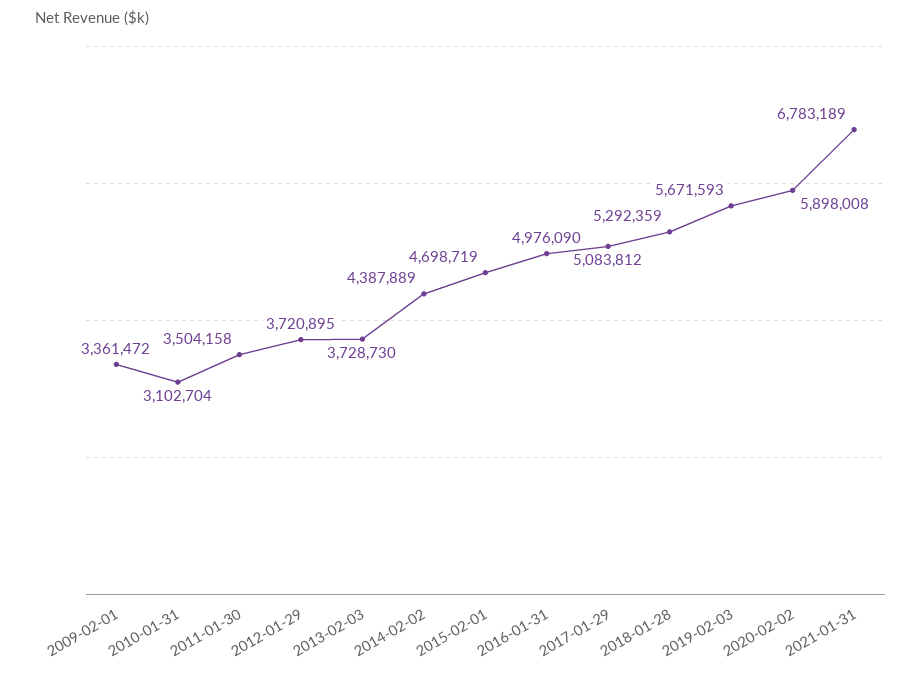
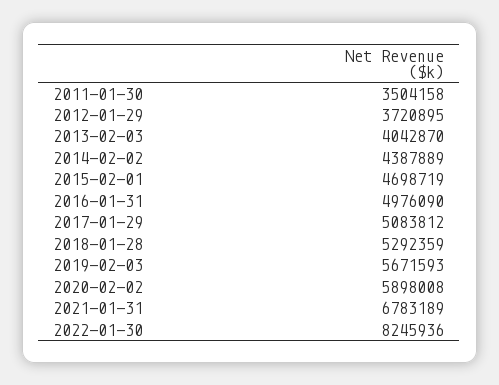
2009-02-01: 3361472 -> none
2010-01-31: 3102704 -> none
2013-02-03: 3728730 -> 4042870
2022-01-30: none -> 8245936

